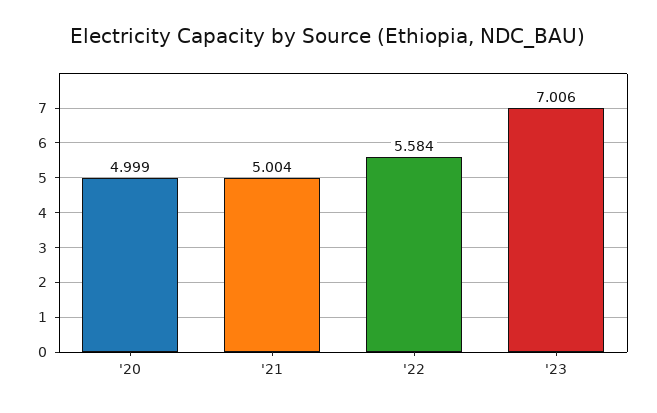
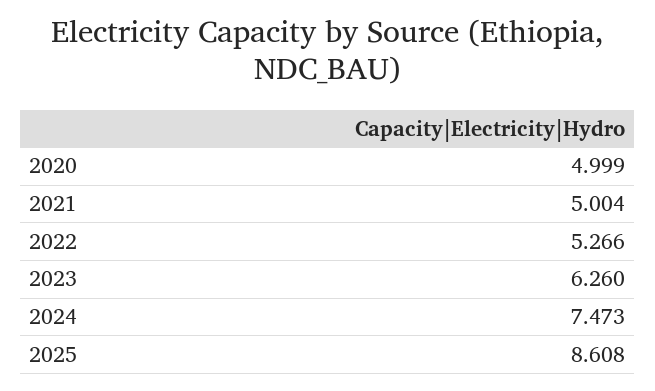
'22: 5.584 -> 5.266
'23: 7.006 -> 6.26
2024: none -> 7.473
2025: none -> 8.608

